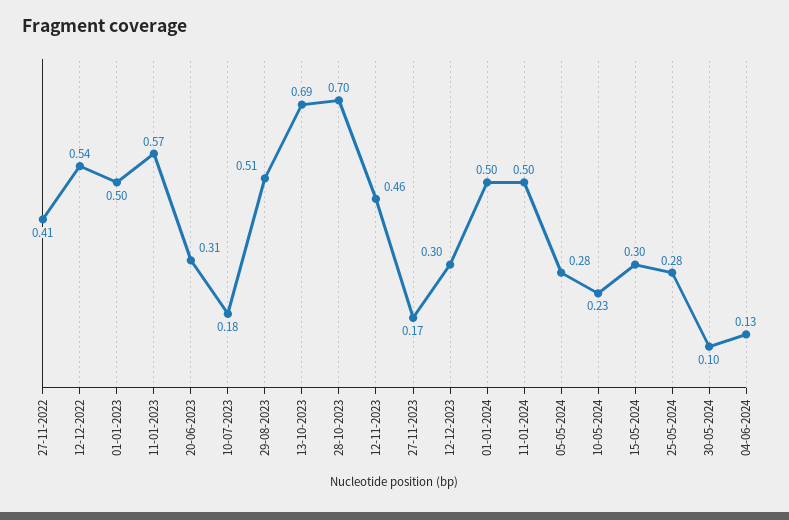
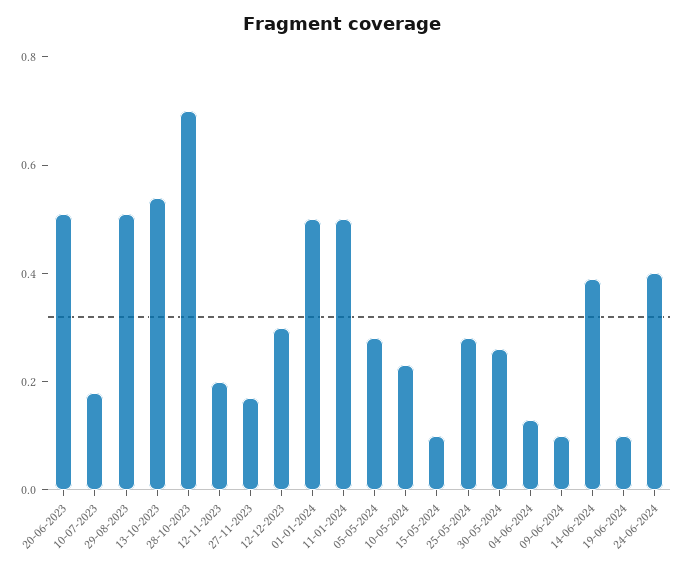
27-11-2022: 0.41 -> none
12-12-2022: 0.54 -> none
01-01-2023: 0.5 -> none
11-01-2023: 0.57 -> none
20-06-2023: 0.31 -> 0.5
13-10-2023: 0.69 -> 0.55
12-11-2023: 0.46 -> 0.2
15-05-2024: 0.3 -> 0.1
30-05-2024: 0.1 -> 0.25
09-06-2024: none -> 0.1
14-06-2024: none -> 0.4
19-06-2024: none -> 0.1
24-06-2024: none -> 0.4

